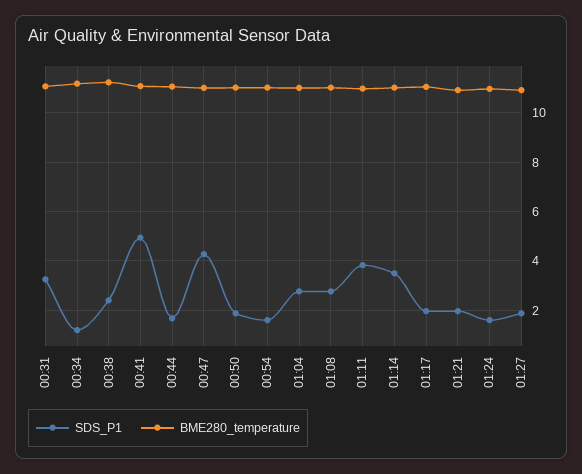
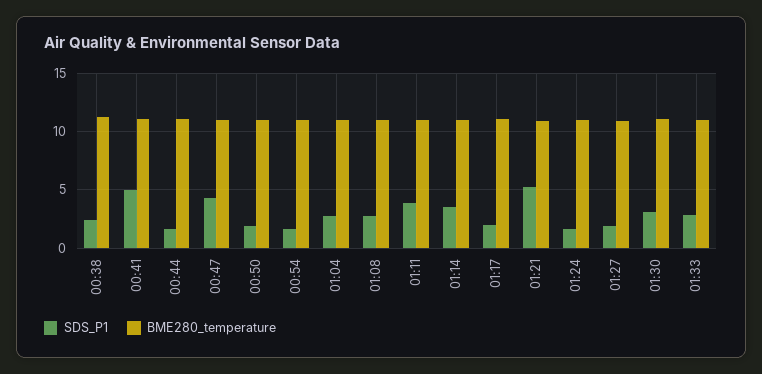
SDS_P1, 00:31: 3.25 -> none
BME280_temperature, 00:31: 11 -> none
SDS_P1, 00:34: 1.25 -> none
BME280_temperature, 00:34: 11.25 -> none
SDS_P1, 01:21: 2 -> 5
SDS_P1, 01:30: none -> 3
BME280_temperature, 01:30: none -> 11
SDS_P1, 01:33: none -> 3
BME280_temperature, 01:33: none -> 11

